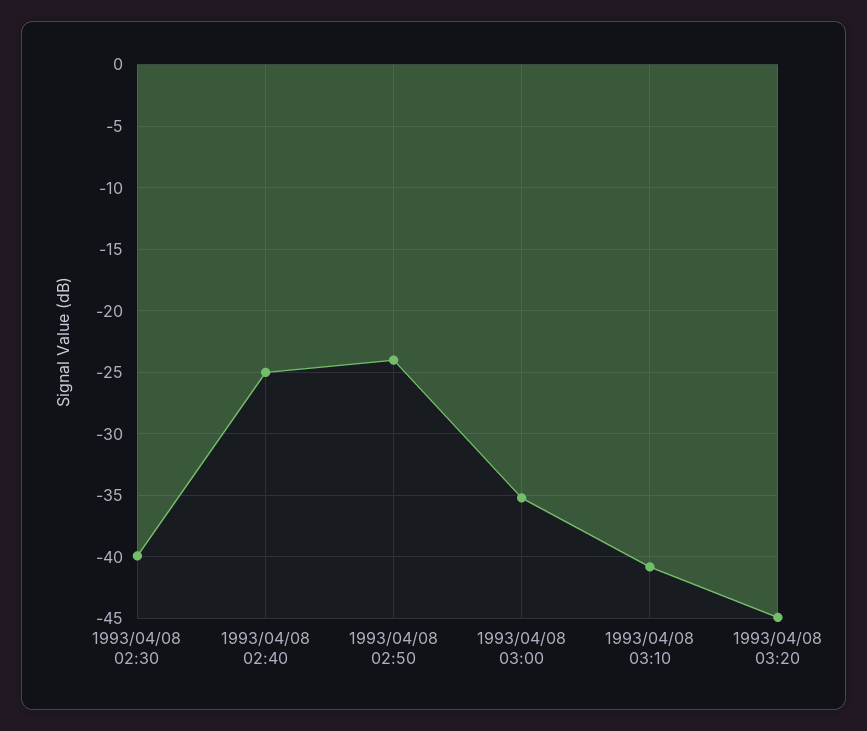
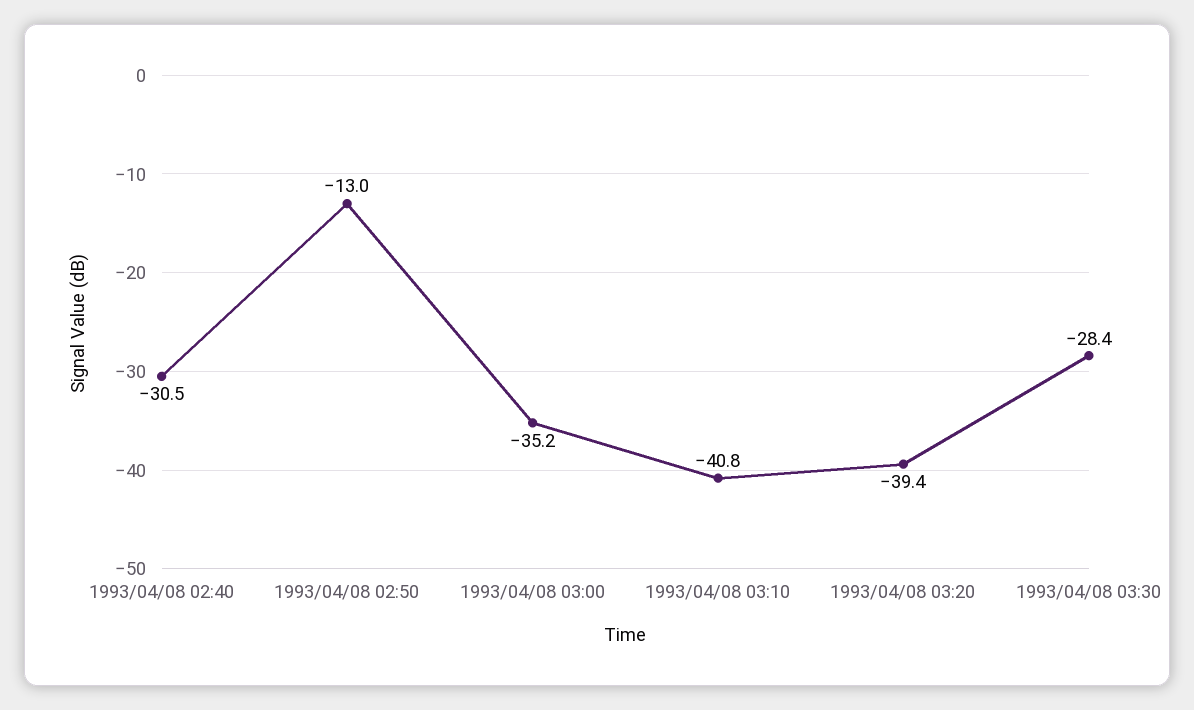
1993/04/08 02:30: -40 -> none
1993/04/08 02:40: -25 -> -30.5
1993/04/08 02:50: -24 -> -13
1993/04/08 03:20: -45 -> -39.4
1993/04/08 03:30: none -> -28.4

